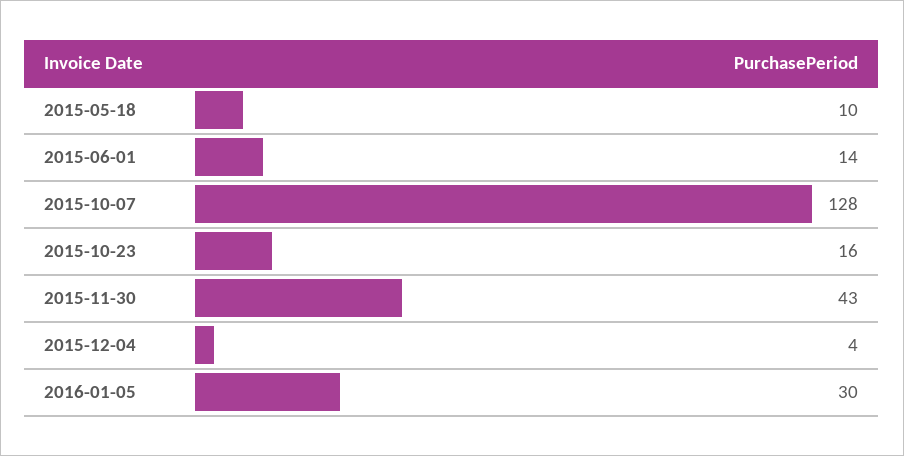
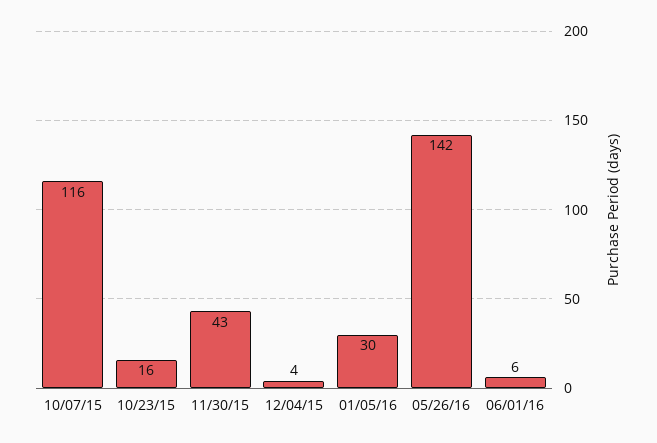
2015-05-18: 10 -> none
2015-06-01: 14 -> none
2015-10-07: 128 -> 116
05/26/16: none -> 142
06/01/16: none -> 6

